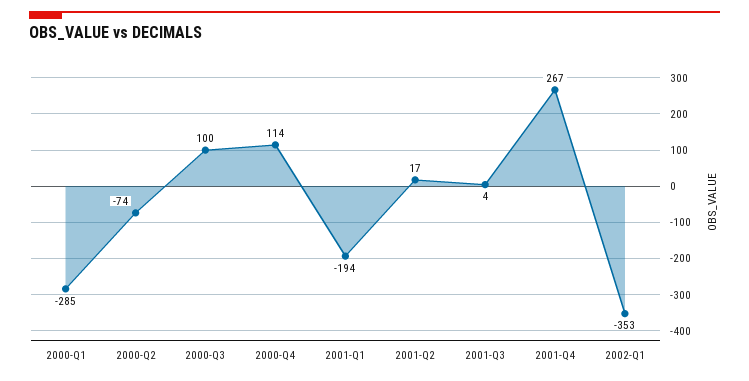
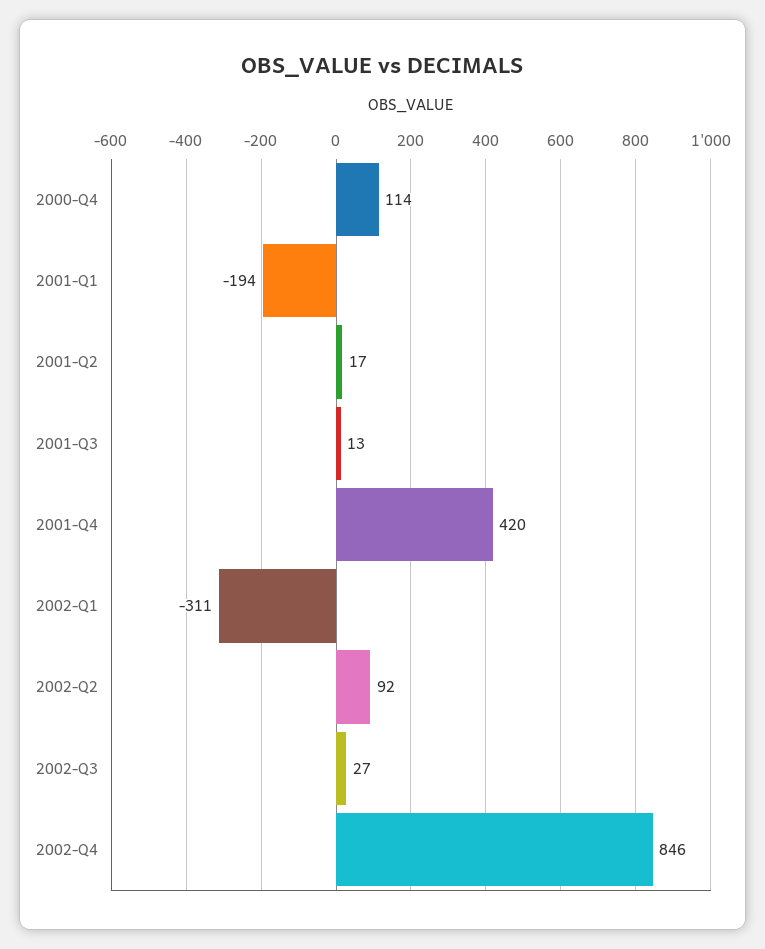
2000-Q1: -285 -> none
2000-Q2: -74 -> none
2000-Q3: 100 -> none
2001-Q3: 4 -> 13
2001-Q4: 267 -> 420
2002-Q1: -353 -> -311
2002-Q2: none -> 92
2002-Q3: none -> 27
2002-Q4: none -> 846

